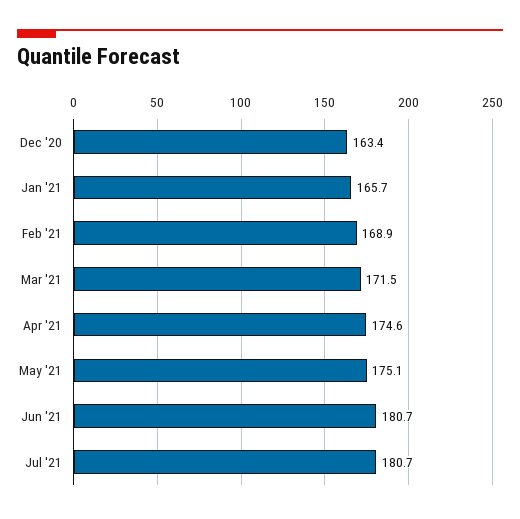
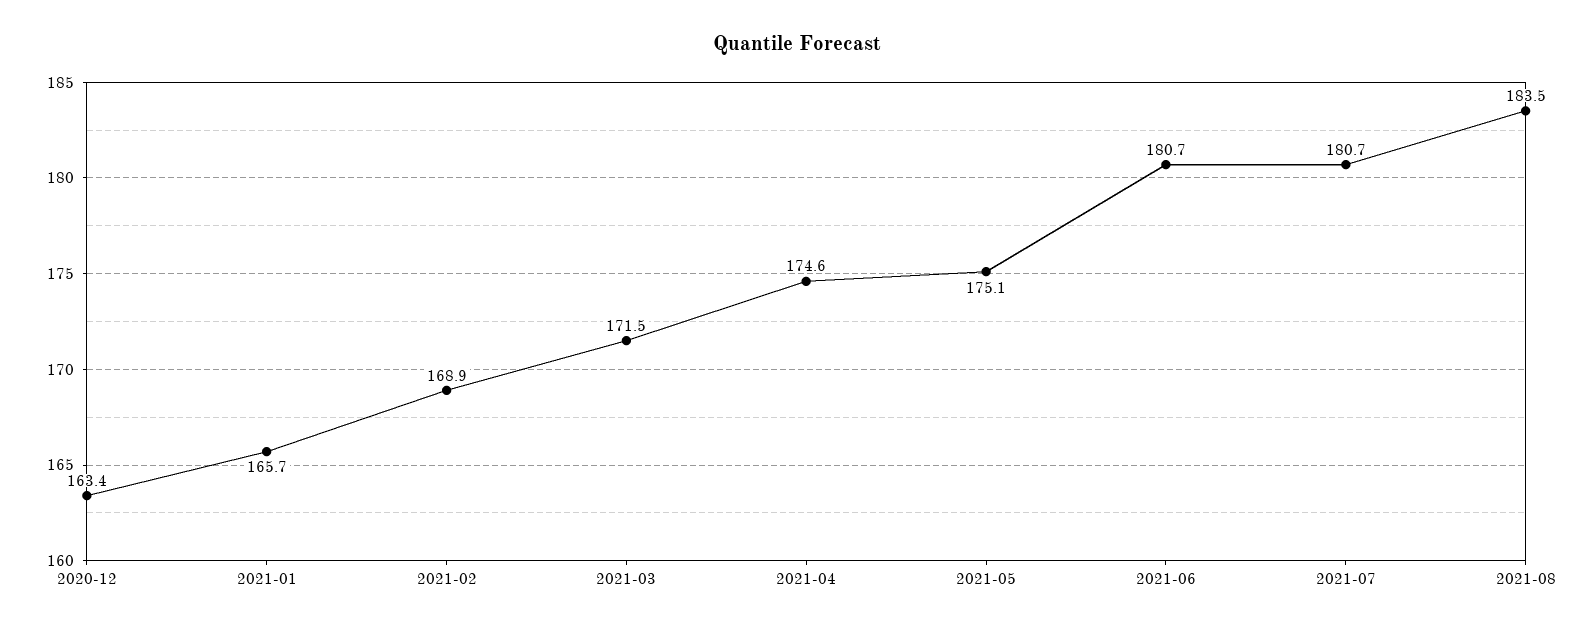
2021-08: none -> 183.5

